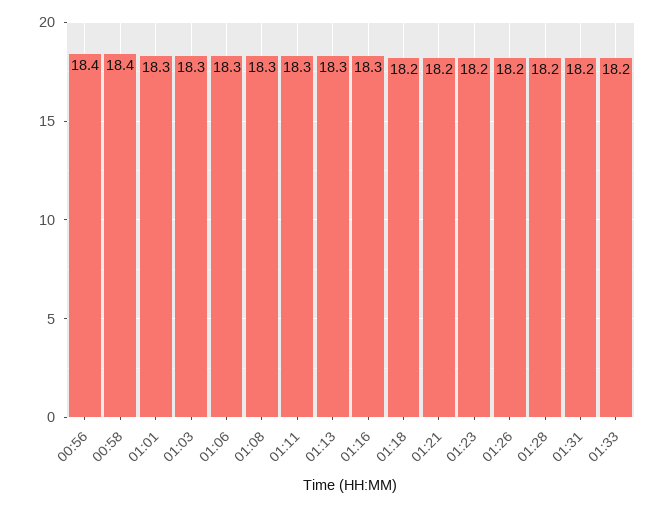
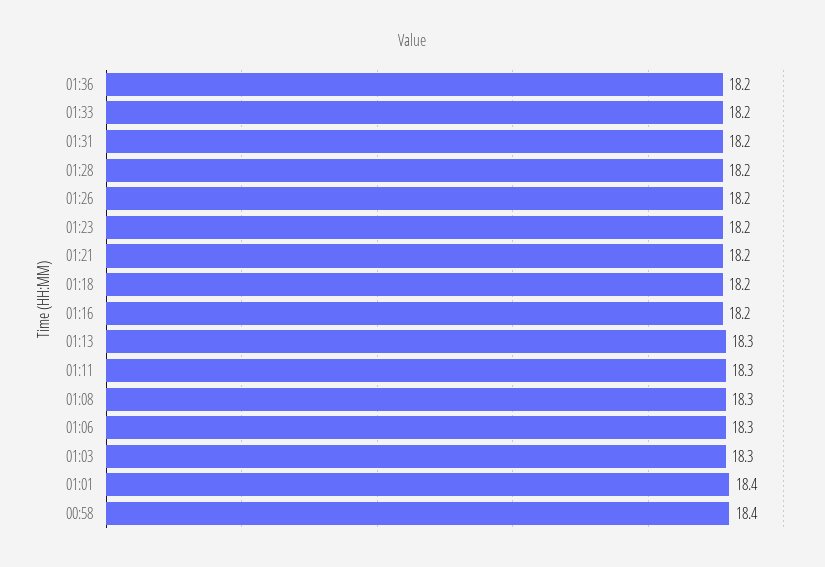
00:56: 18.4 -> none
01:01: 18.3 -> 18.4
01:16: 18.3 -> 18.2
01:36: none -> 18.2

